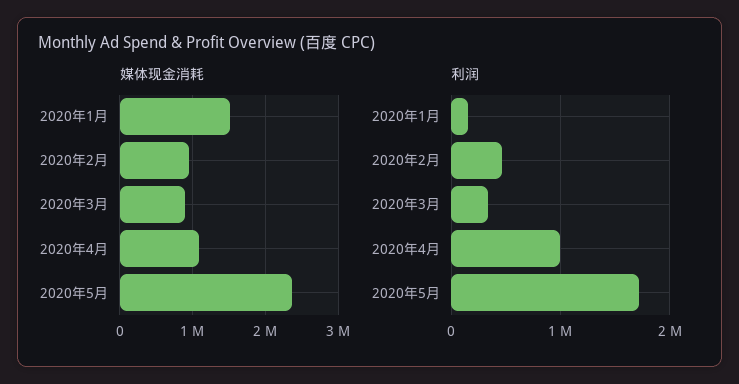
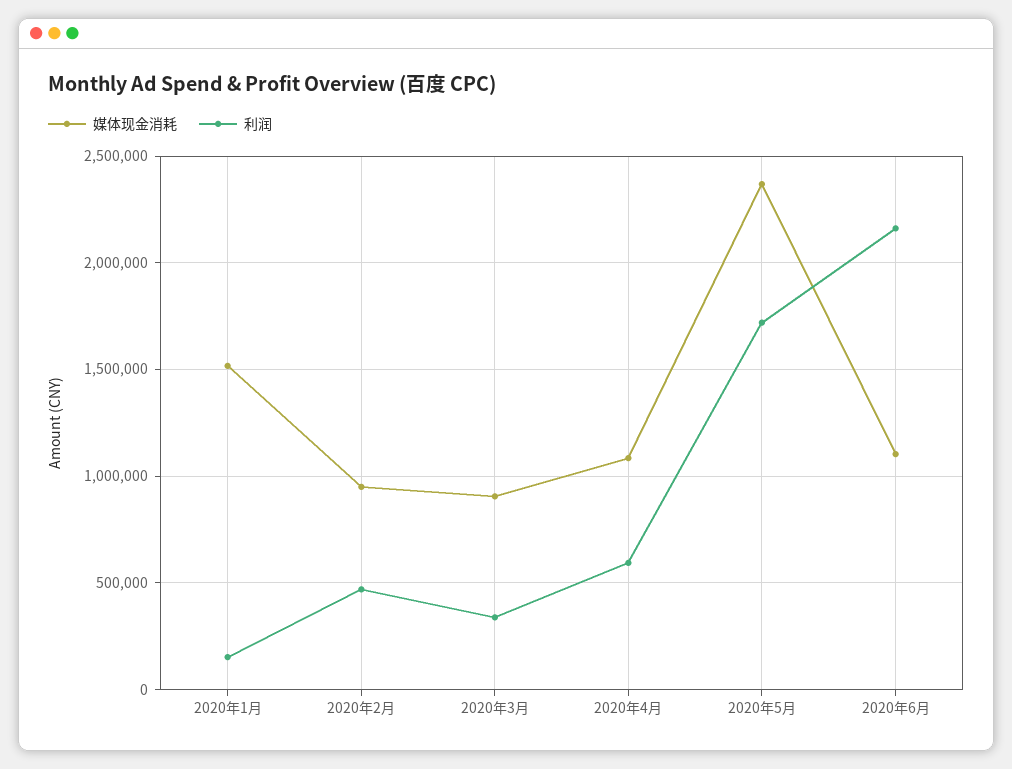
利润, 2020年4月: 1000000 -> 600000
媒体现金消耗, 2020年6月: none -> 1100000
利润, 2020年6月: none -> 2150000

